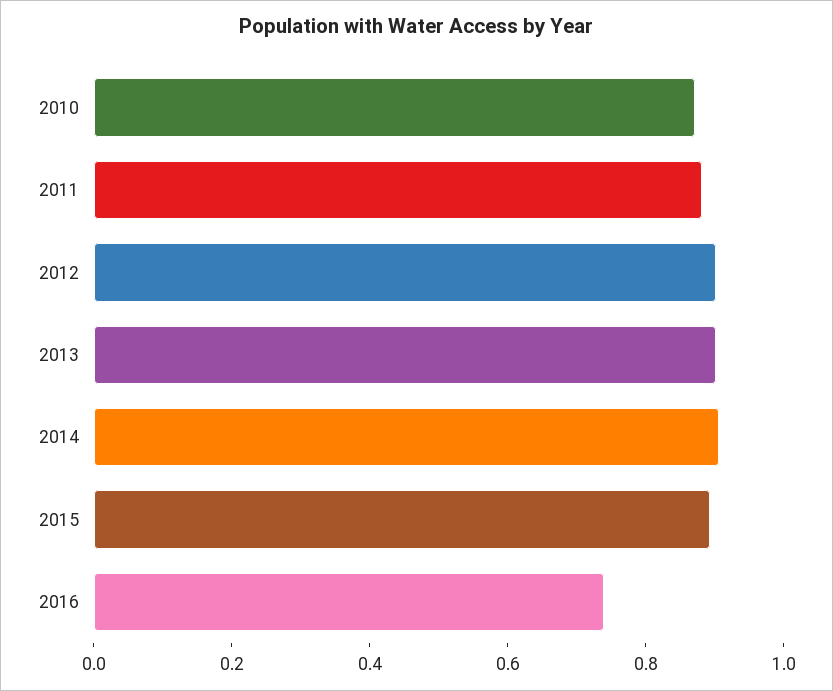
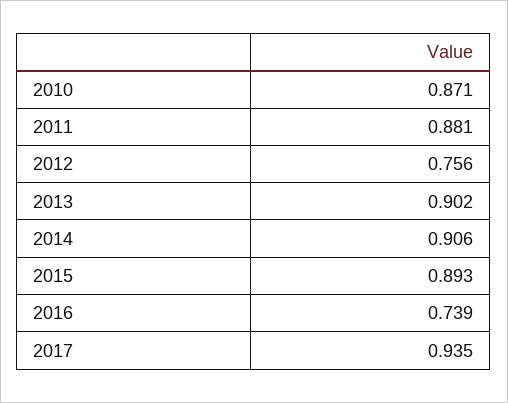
2012: 0.9 -> 0.756
2017: none -> 0.935

